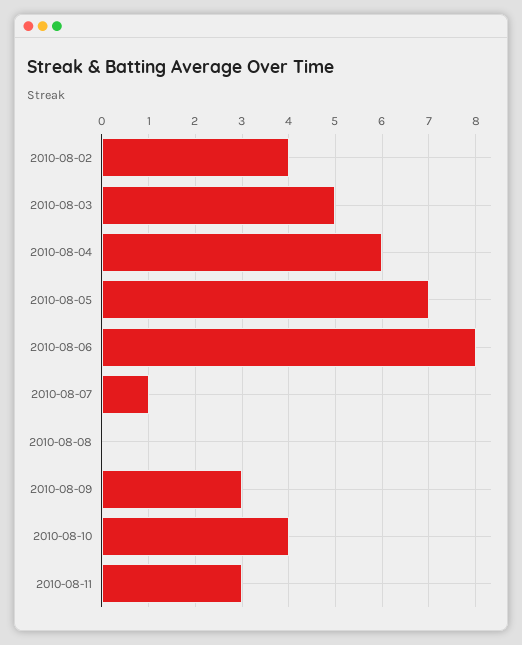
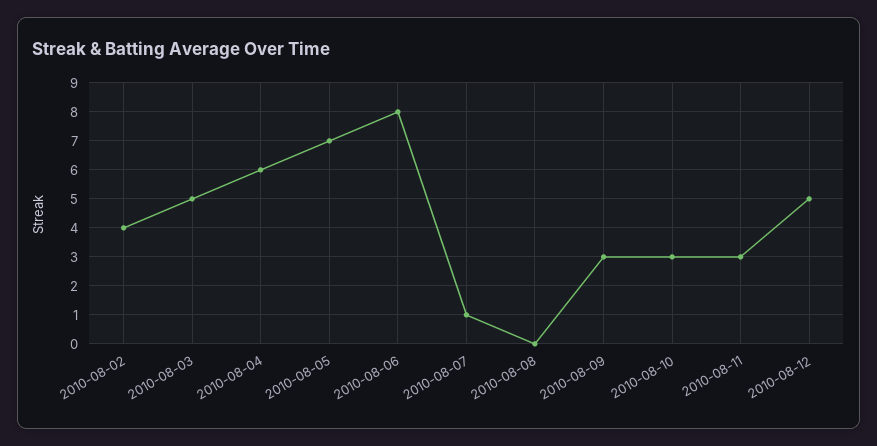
2010-08-10: 4 -> 3
2010-08-12: none -> 5

